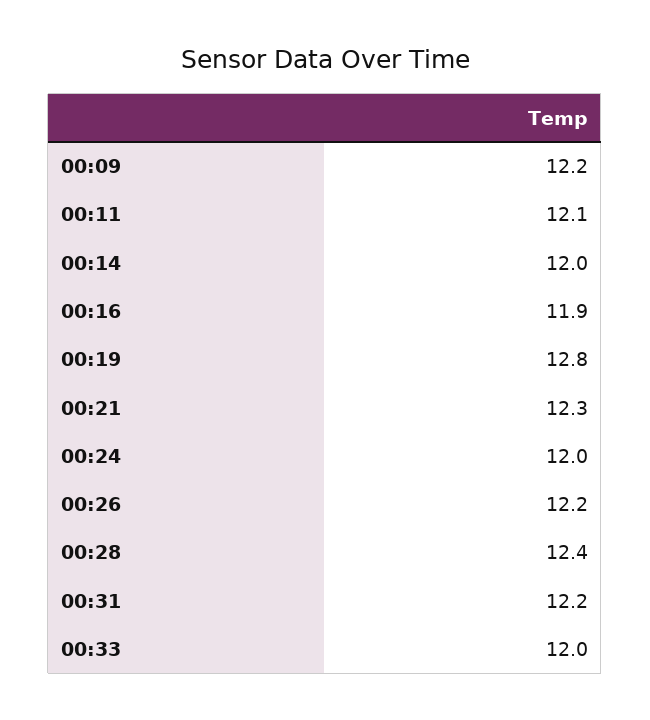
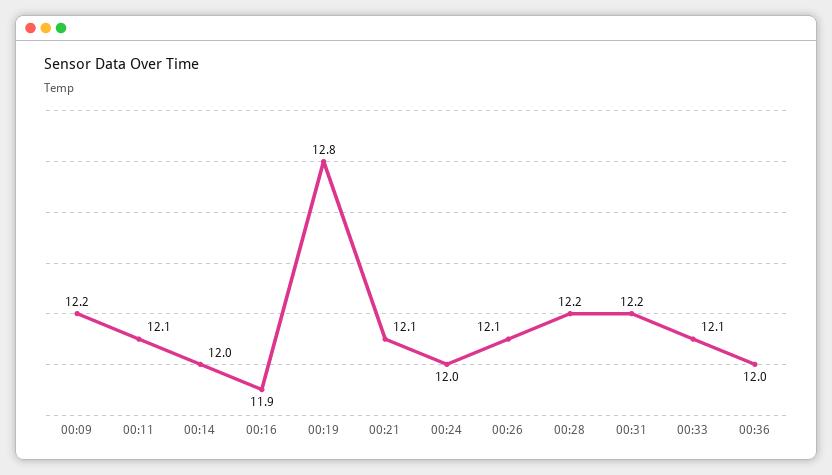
00:21: 12.3 -> 12.1
00:26: 12.2 -> 12.1
00:28: 12.4 -> 12.2
00:33: 12 -> 12.1
00:36: none -> 12

